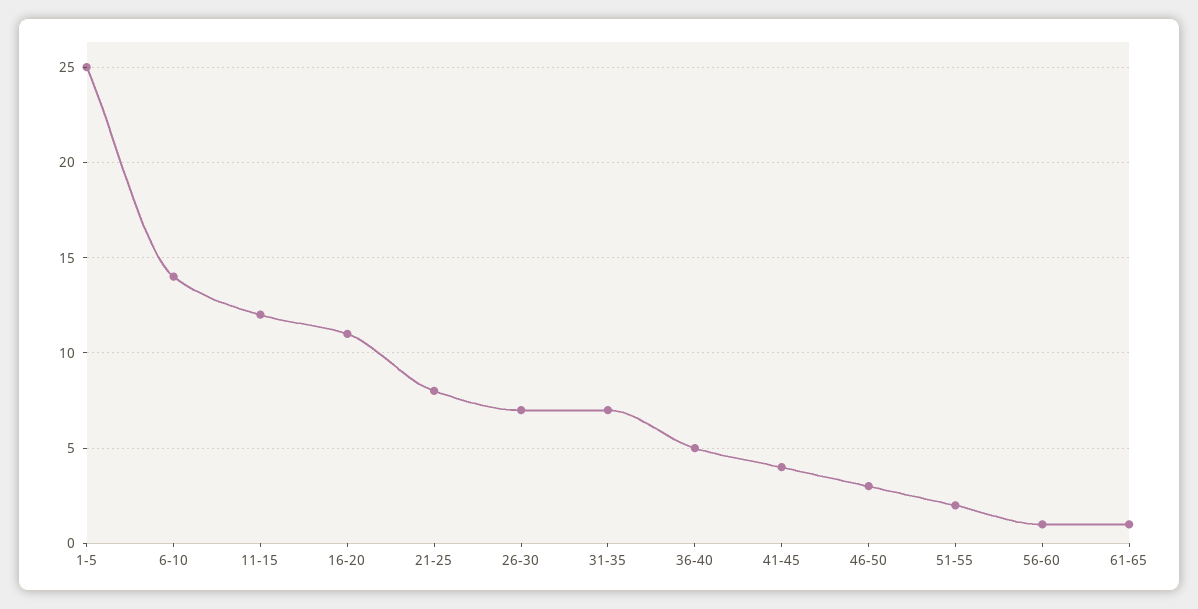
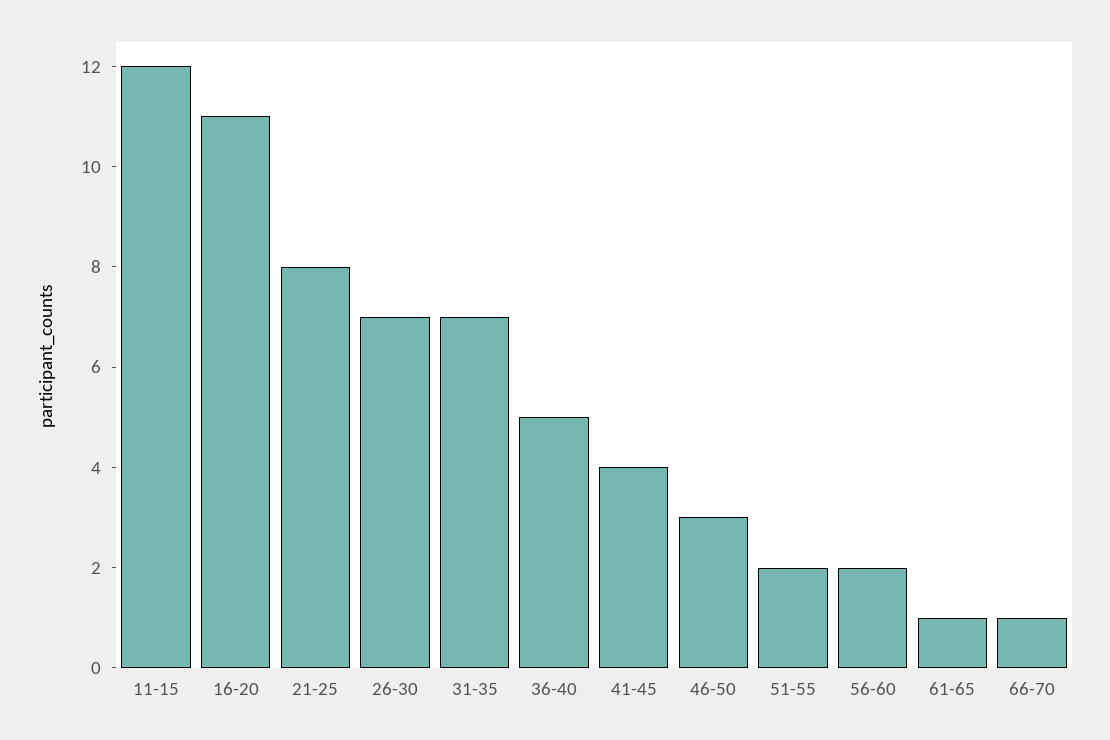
1-5: 25 -> none
6-10: 14 -> none
56-60: 1 -> 2
66-70: none -> 1

